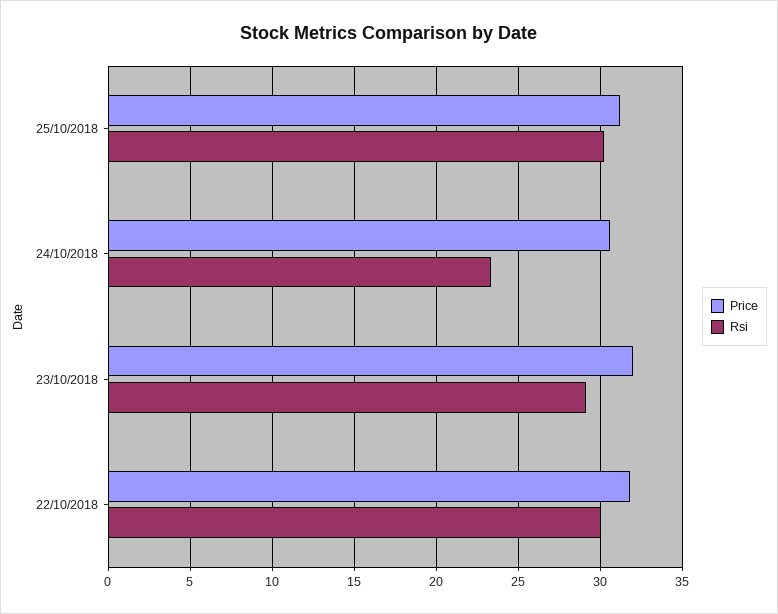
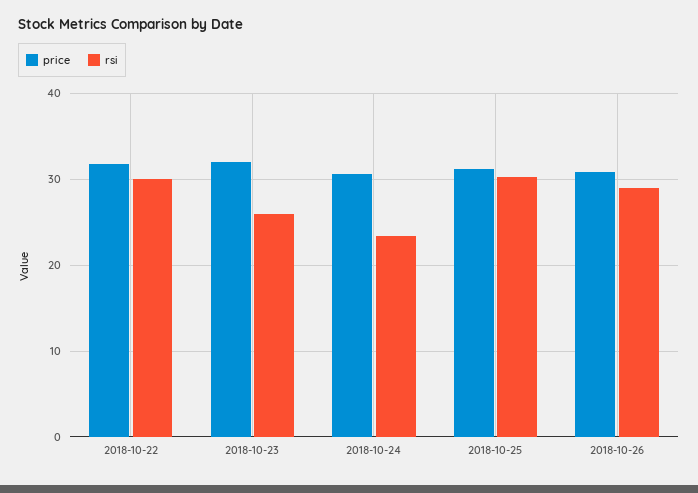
Rsi, 23/10/2018: 29 -> 26
Price, 2018-10-26: none -> 31
Rsi, 2018-10-26: none -> 29

